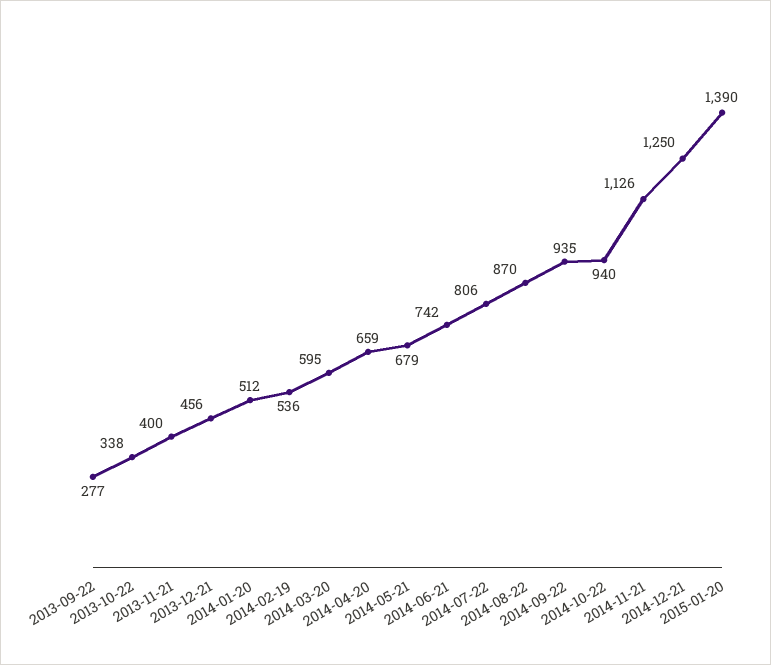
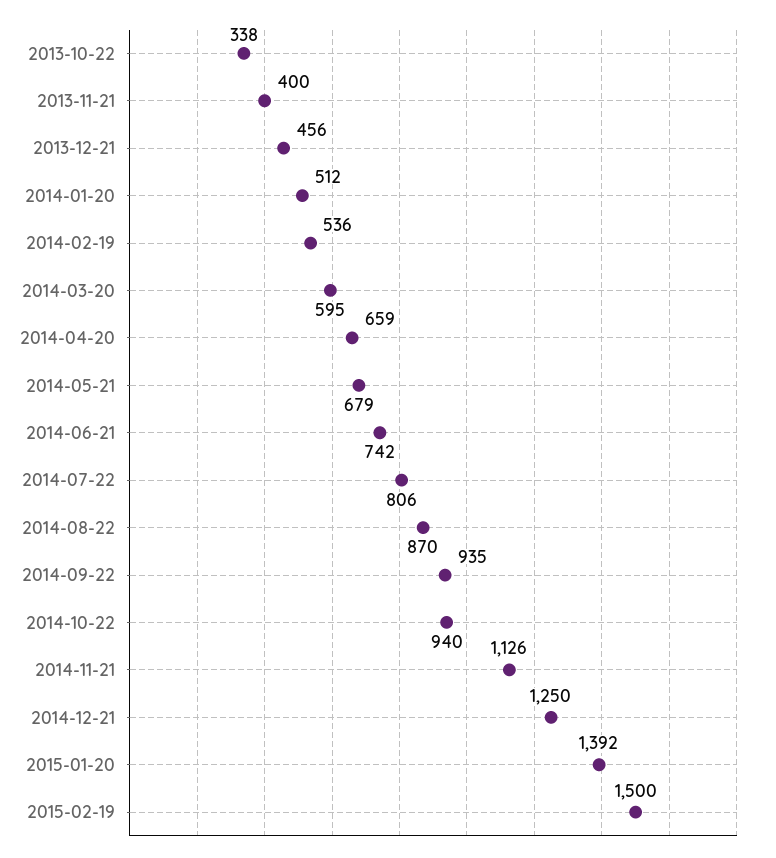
2013-09-22: 277 -> none
2015-01-20: 1390 -> 1392
2015-02-19: none -> 1500

